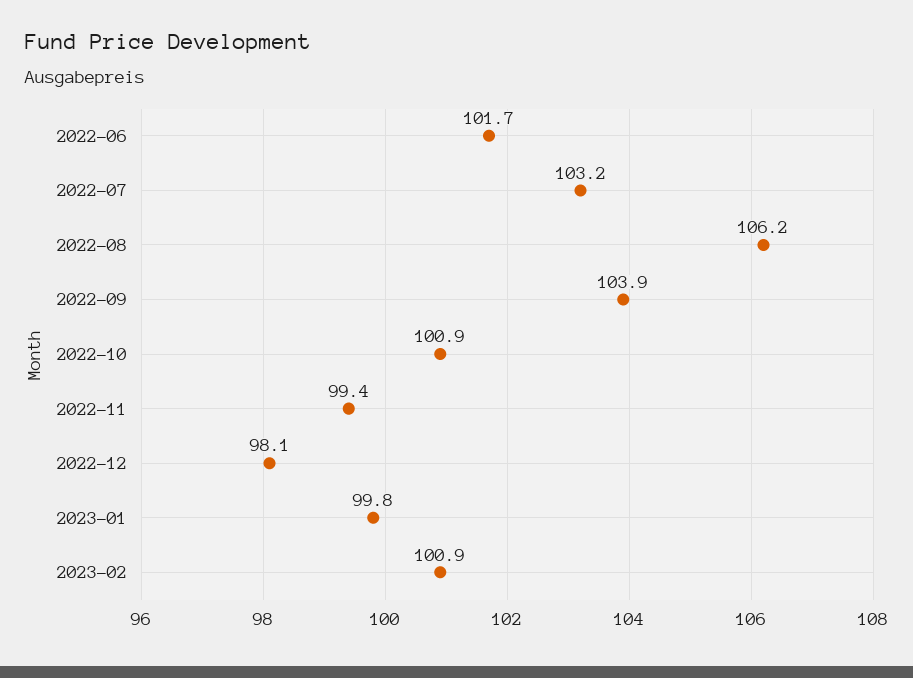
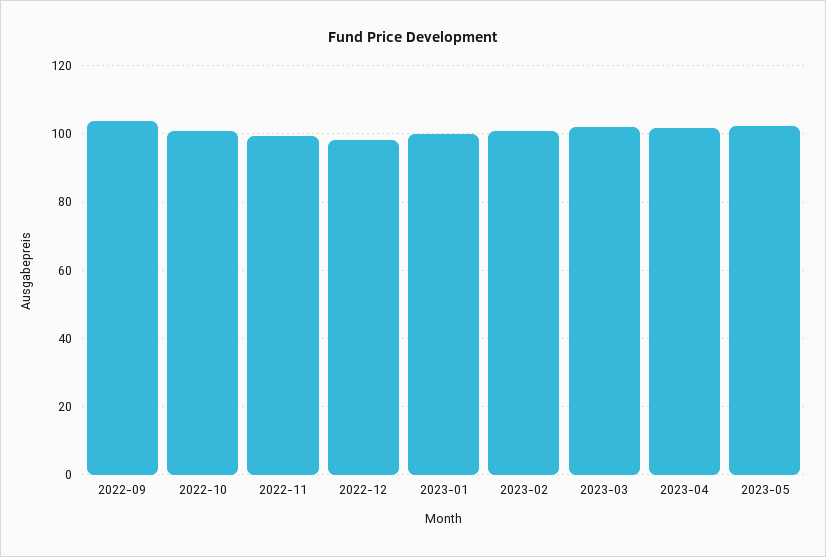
2022-06: 101.7 -> none
2022-07: 103.2 -> none
2022-08: 106.2 -> none
2023-03: none -> 102
2023-04: none -> 102
2023-05: none -> 102

